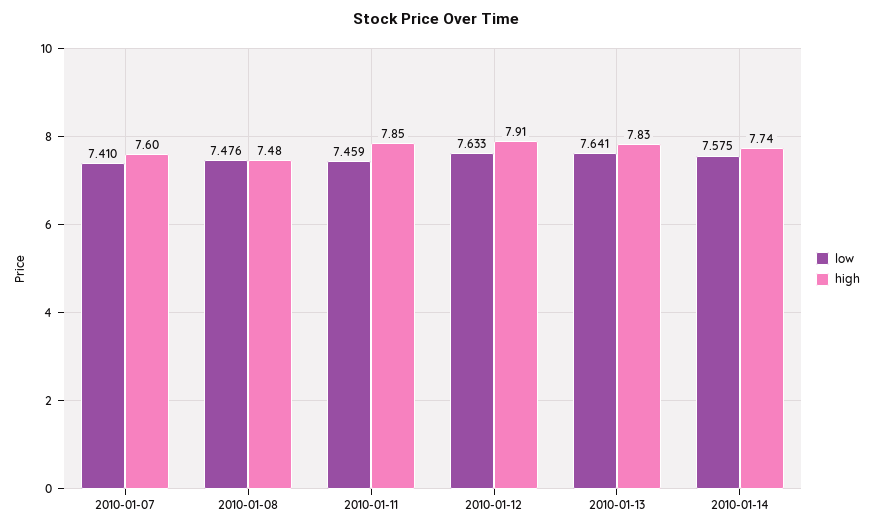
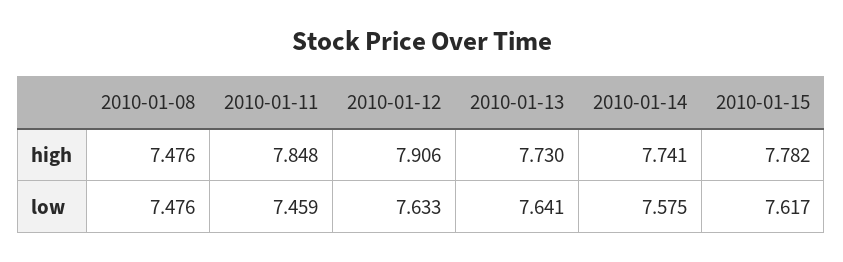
low, 2010-01-07: 7.41 -> none
high, 2010-01-07: 7.6 -> none
high, 2010-01-13: 7.83 -> 7.73
high, 2010-01-15: none -> 7.782
low, 2010-01-15: none -> 7.617

